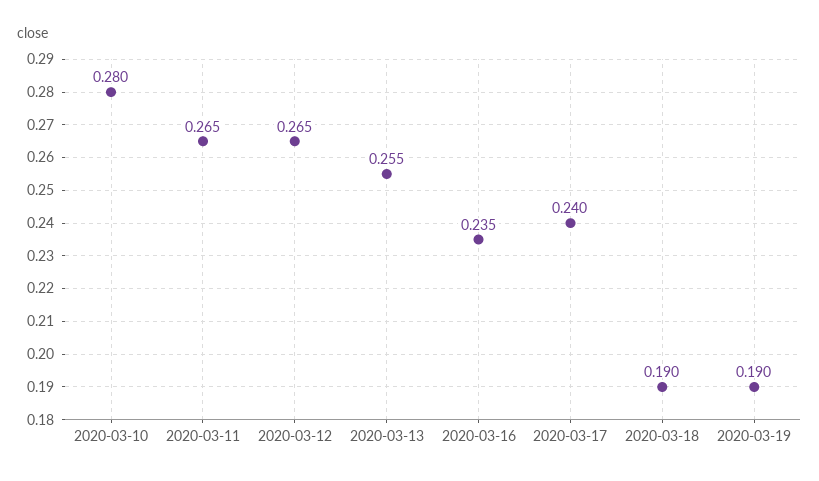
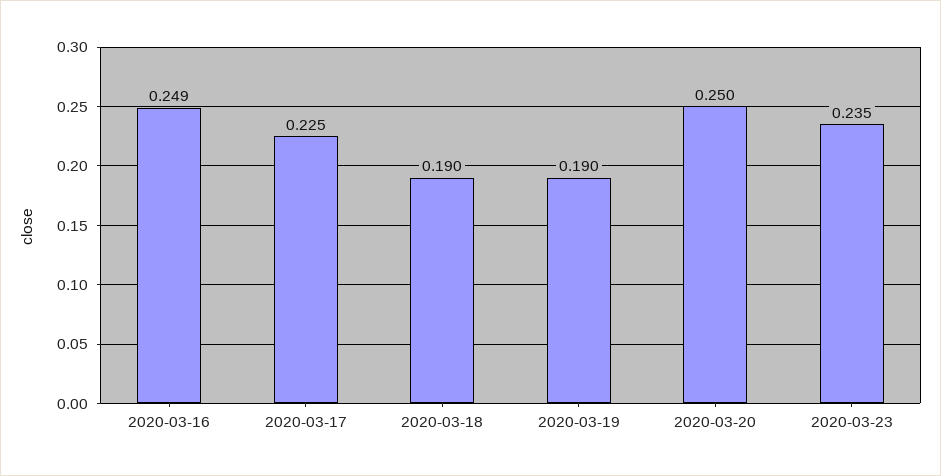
2020-03-10: 0.28 -> none
2020-03-11: 0.265 -> none
2020-03-12: 0.265 -> none
2020-03-13: 0.255 -> none
2020-03-16: 0.235 -> 0.249
2020-03-17: 0.24 -> 0.225
2020-03-20: none -> 0.25
2020-03-23: none -> 0.235

